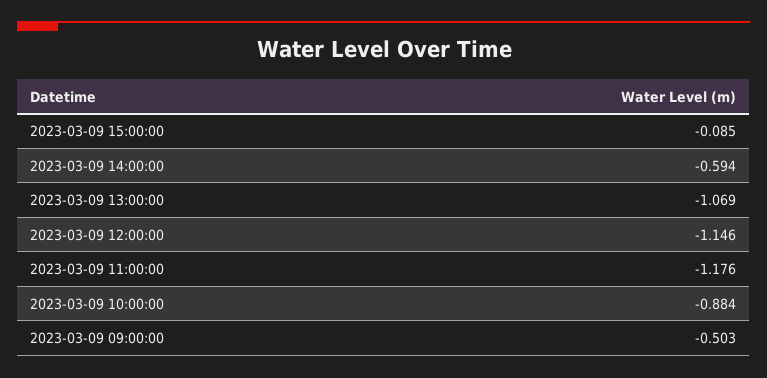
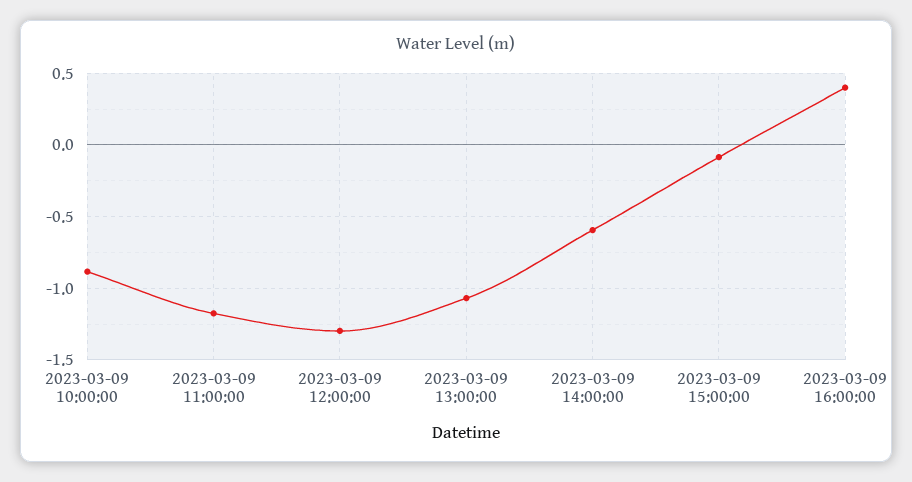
2023-03-09 12:00:00: -1.146 -> -1.3
2023-03-09 09:00:00: -0.503 -> none
2023-03-09 16:00:00: none -> 0.4

